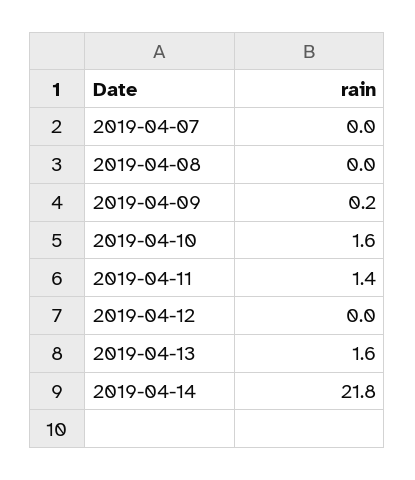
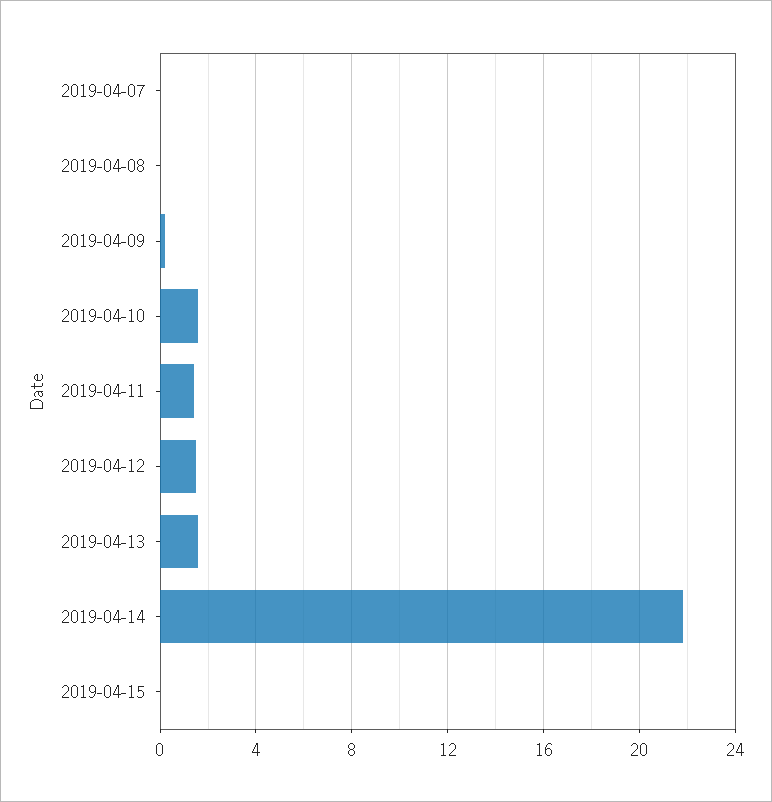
2019-04-12: 0 -> 1.5
2019-04-15: none -> 0

